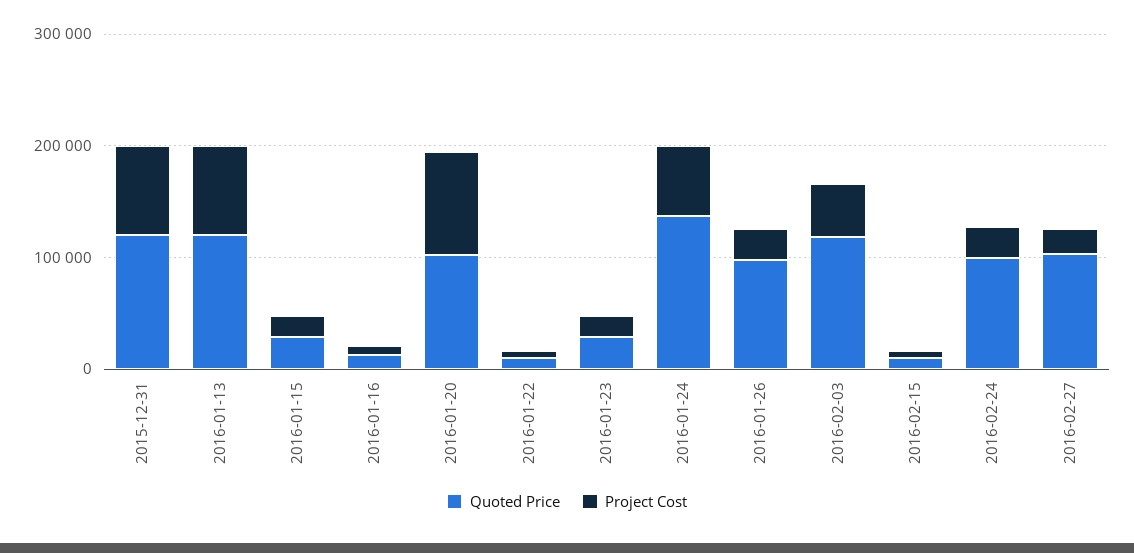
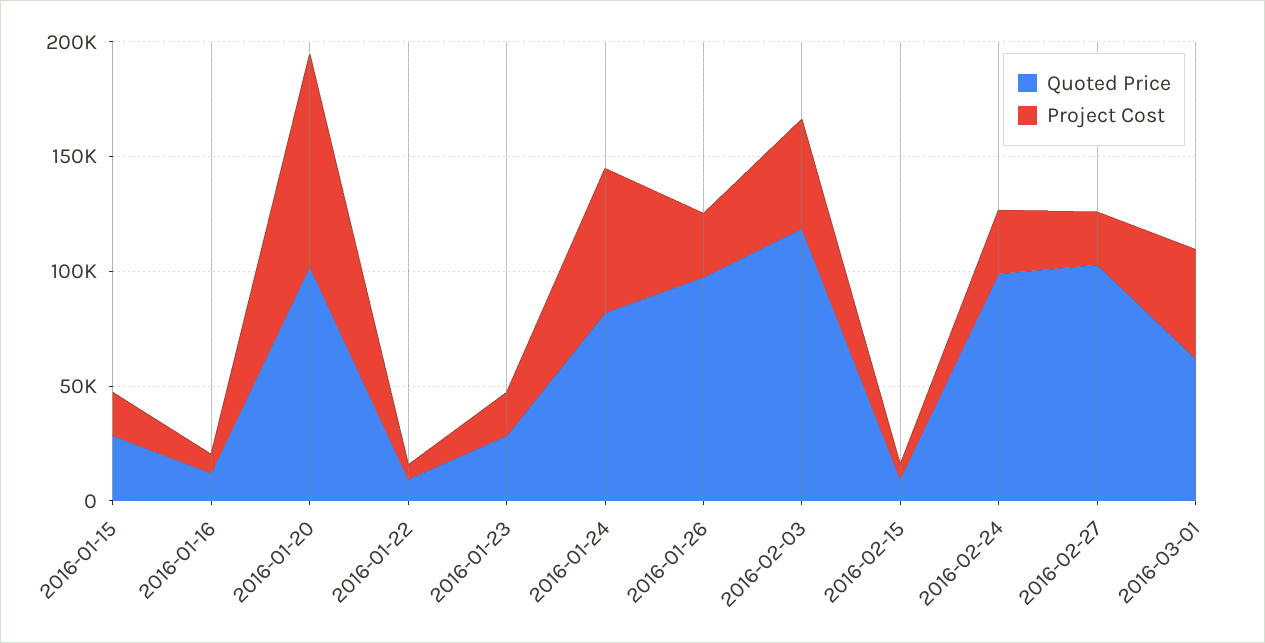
Quoted Price, 2015-12-31: 120000 -> none
Project Cost, 2015-12-31: 80000 -> none
Quoted Price, 2016-01-13: 120000 -> none
Project Cost, 2016-01-13: 80000 -> none
Quoted Price, 2016-01-24: 140000 -> 80000
Quoted Price, 2016-03-01: none -> 60000
Project Cost, 2016-03-01: none -> 50000

